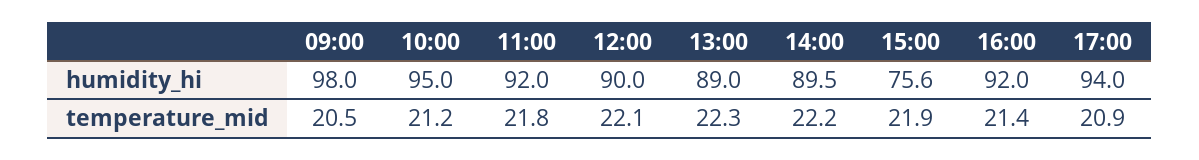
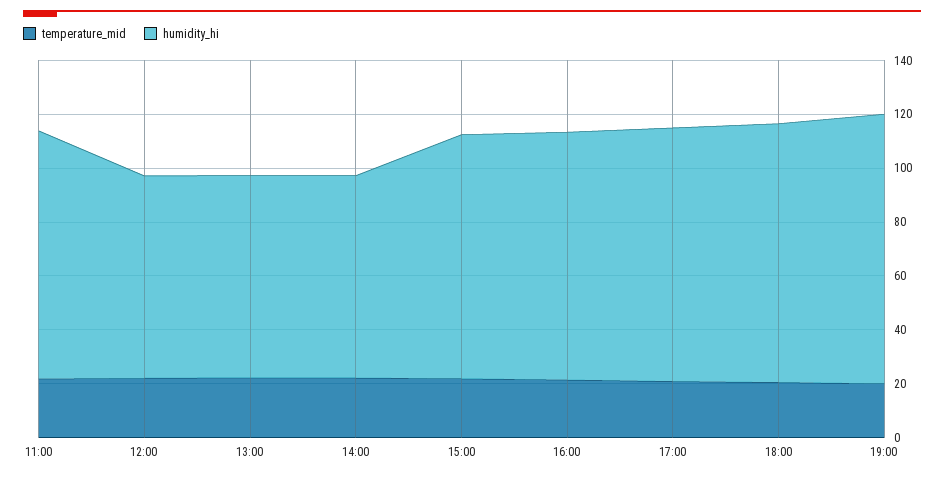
humidity_hi, 09:00: 98 -> none
humidity_hi, 10:00: 95 -> none
humidity_hi, 12:00: 90 -> 75
humidity_hi, 13:00: 89 -> 75
humidity_hi, 14:00: 89.5 -> 75
humidity_hi, 15:00: 75.6 -> 90
temperature_mid, 09:00: 20.5 -> none
temperature_mid, 10:00: 21.2 -> none
temperature_mid, 18:00: none -> 20
humidity_hi, 18:00: none -> 95
temperature_mid, 19:00: none -> 20
humidity_hi, 19:00: none -> 100

